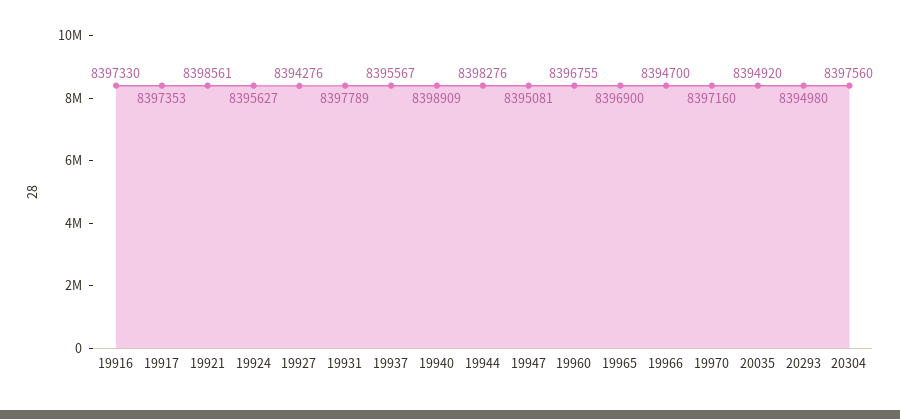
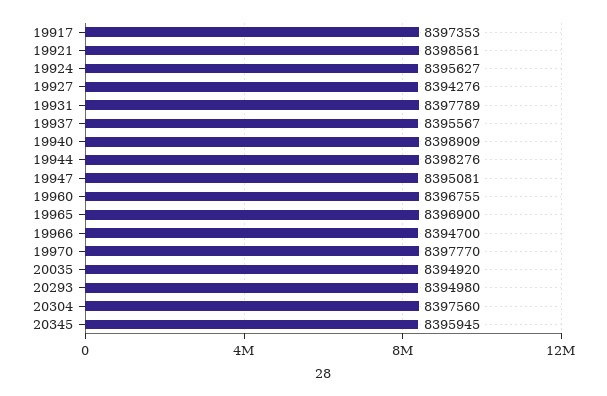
19916: 8397330 -> none
19970: 8397160 -> 8397770
20345: none -> 8395945

